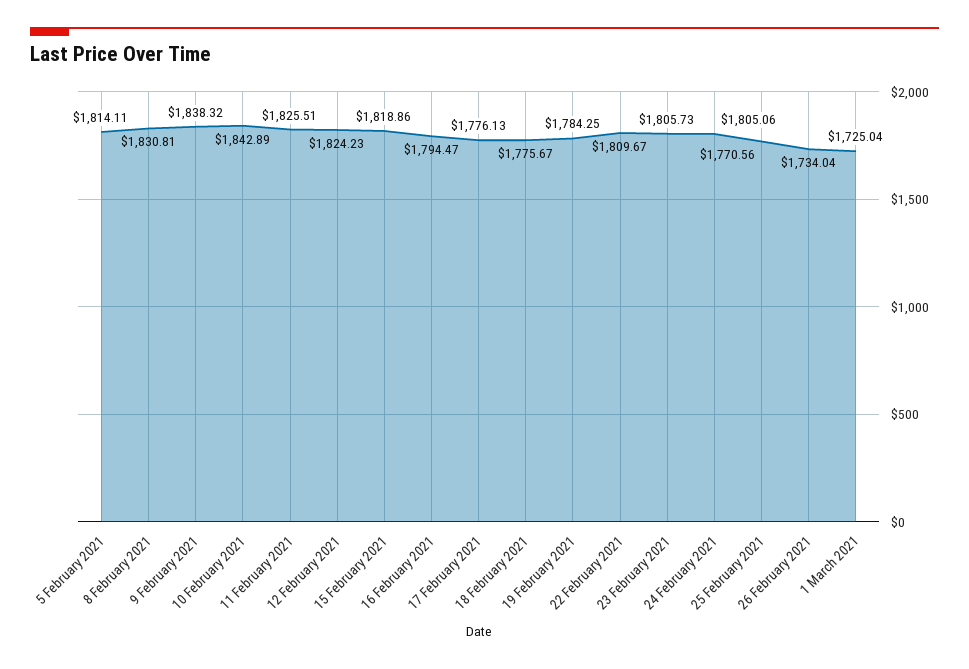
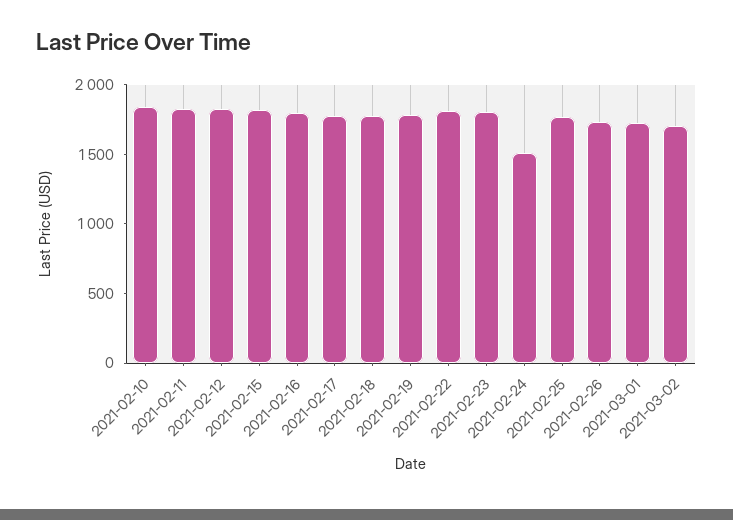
5 February 2021: 1814.11 -> none
8 February 2021: 1830.81 -> none
9 February 2021: 1838.32 -> none
24 February 2021: 1805.06 -> 1500
2021-03-02: none -> 1700

